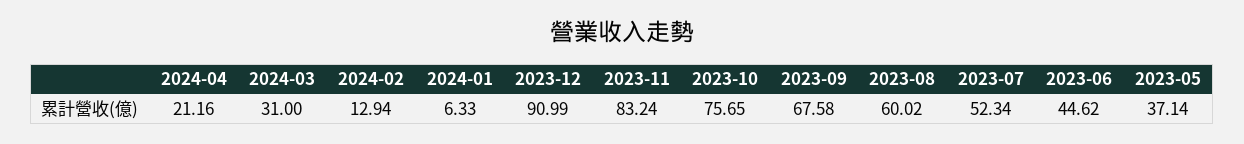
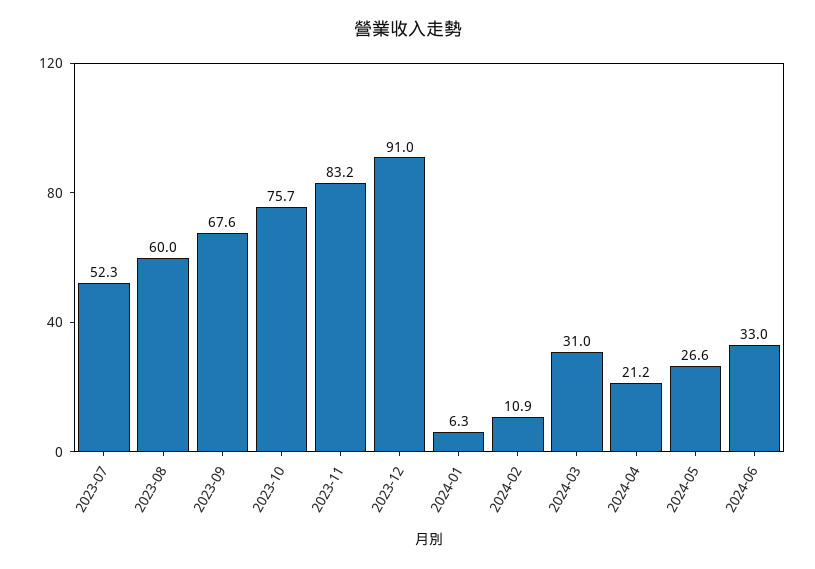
2024-02: 12.94 -> 10.9
2023-06: 44.62 -> none
2023-05: 37.14 -> none
2024-05: none -> 26.6
2024-06: none -> 33

